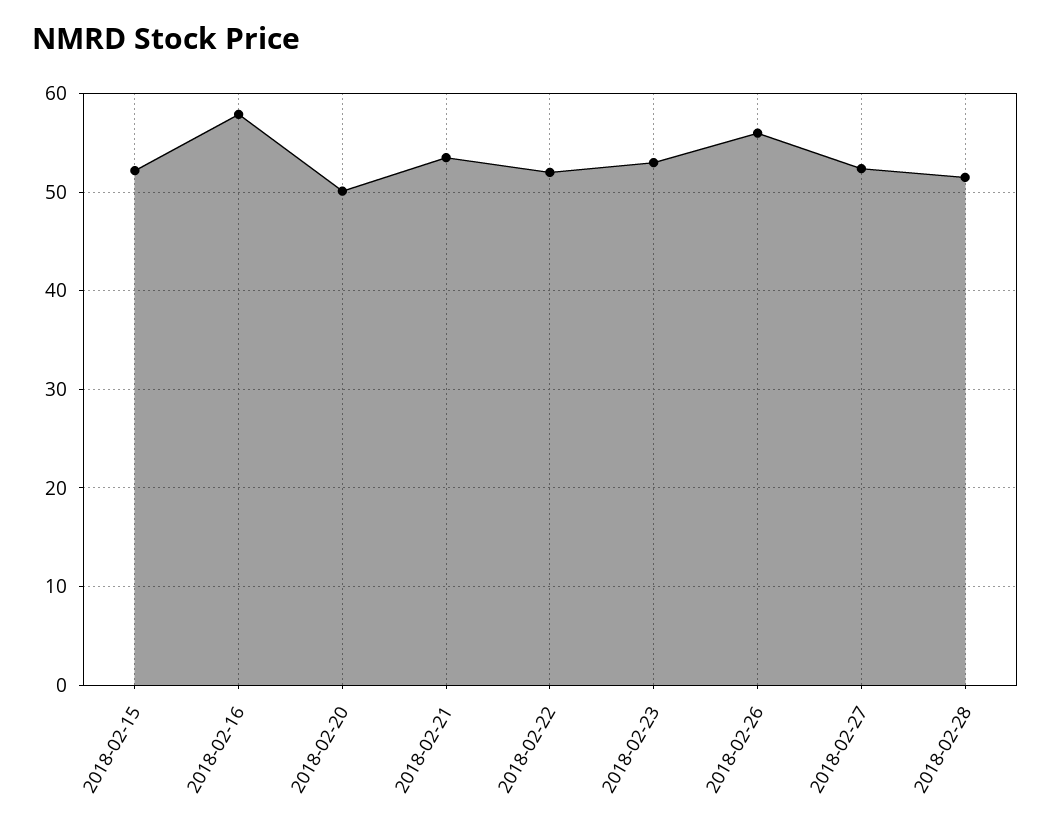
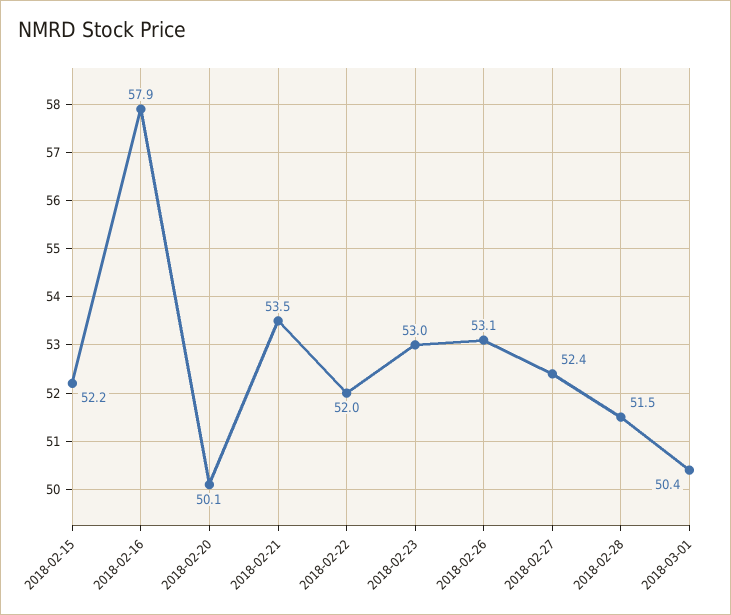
2018-02-26: 56 -> 53.1
2018-03-01: none -> 50.4

